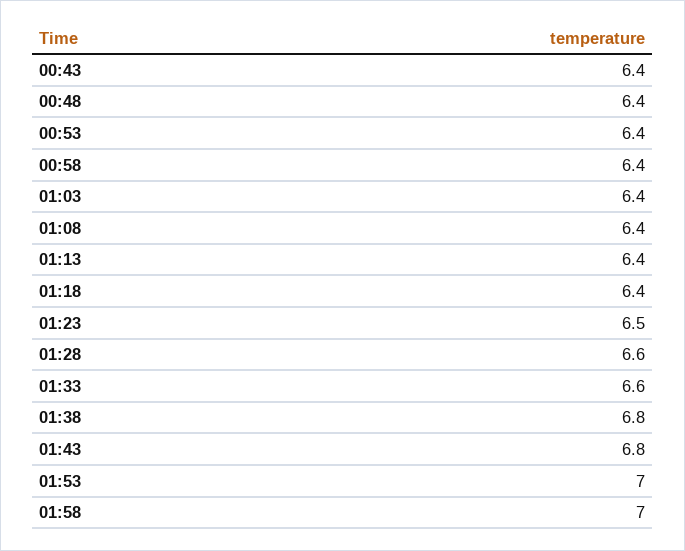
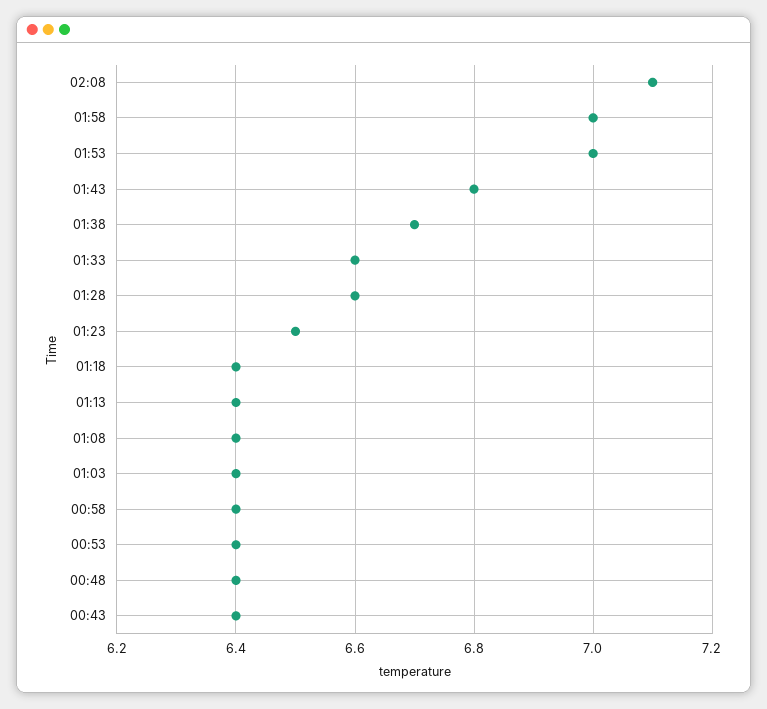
01:38: 6.8 -> 6.7
02:08: none -> 7.1

